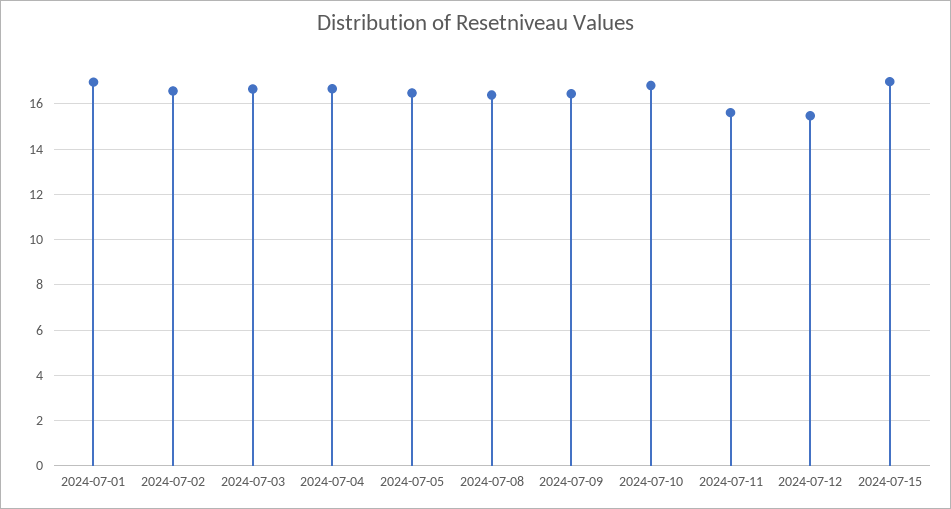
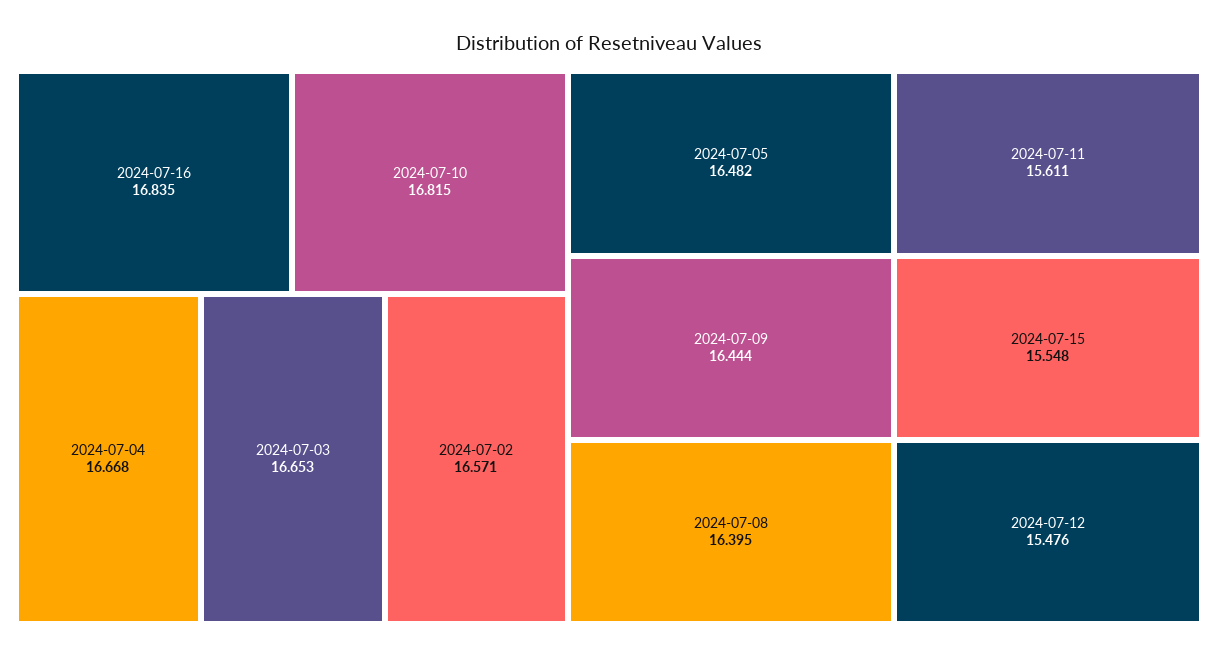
2024-07-01: 17 -> none
2024-07-15: 17 -> 15.548
2024-07-16: none -> 16.835

